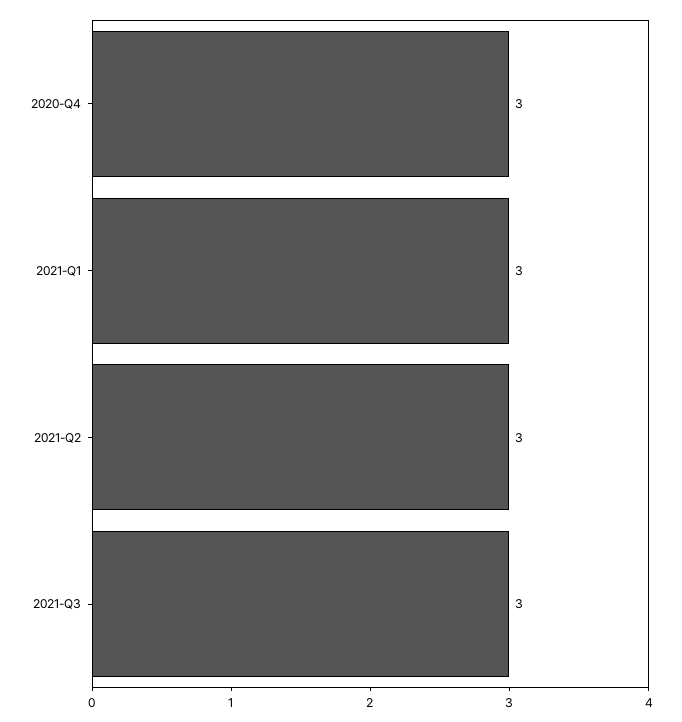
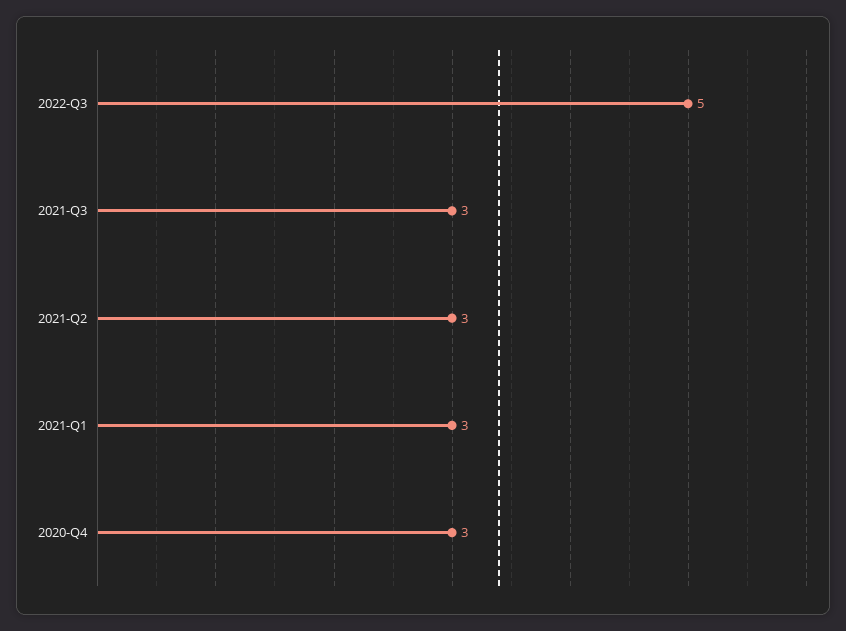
2022-Q3: none -> 5

